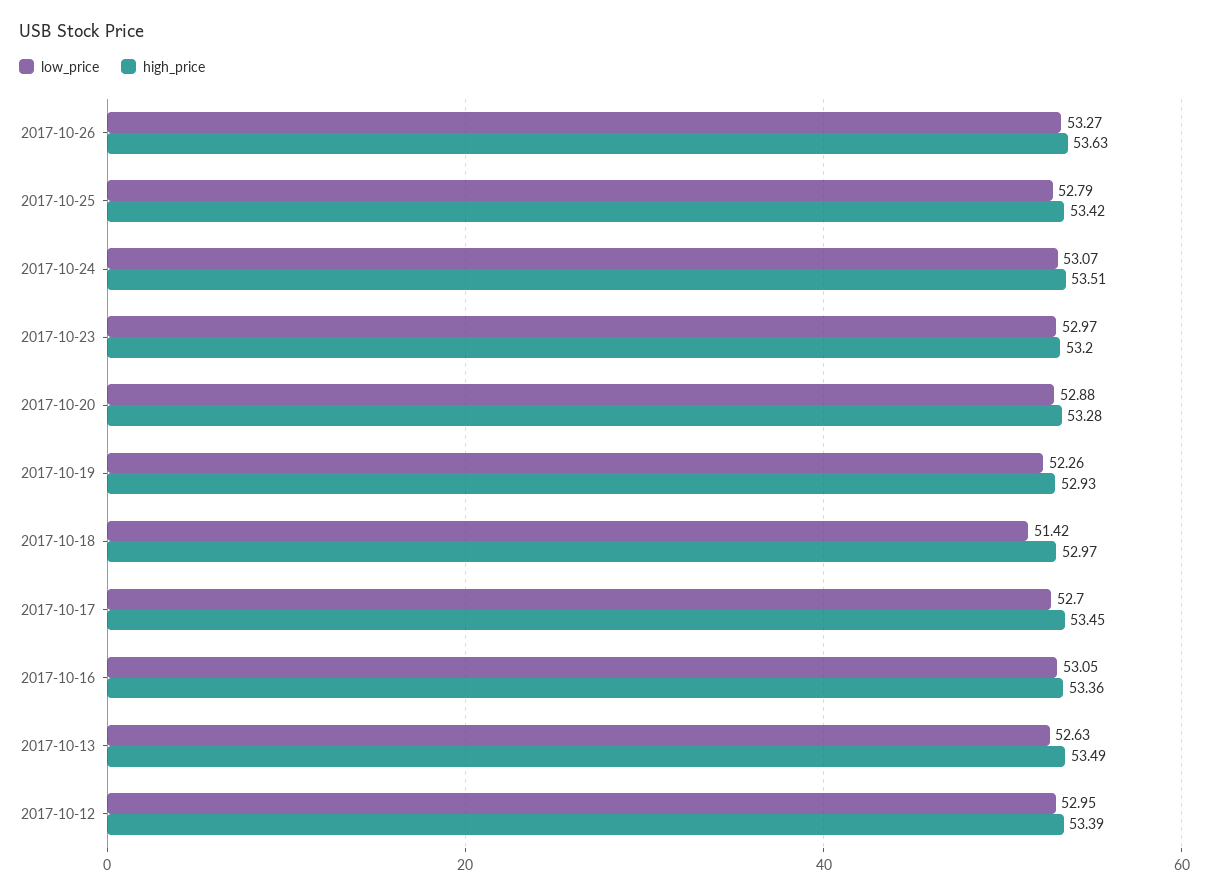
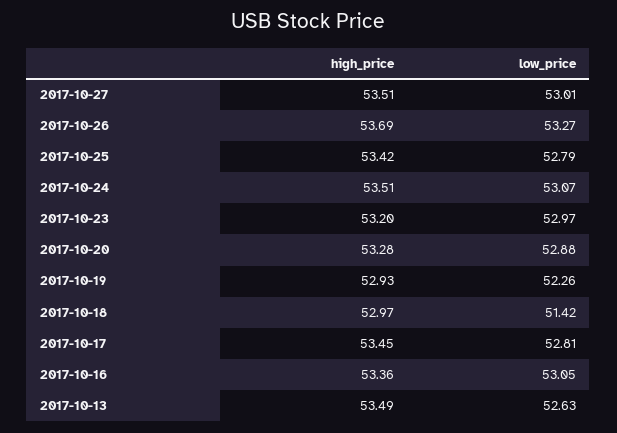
high_price, 2017-10-26: 53.63 -> 53.69
low_price, 2017-10-17: 52.7 -> 52.81
low_price, 2017-10-12: 52.95 -> none
high_price, 2017-10-12: 53.39 -> none
high_price, 2017-10-27: none -> 53.51
low_price, 2017-10-27: none -> 53.01

